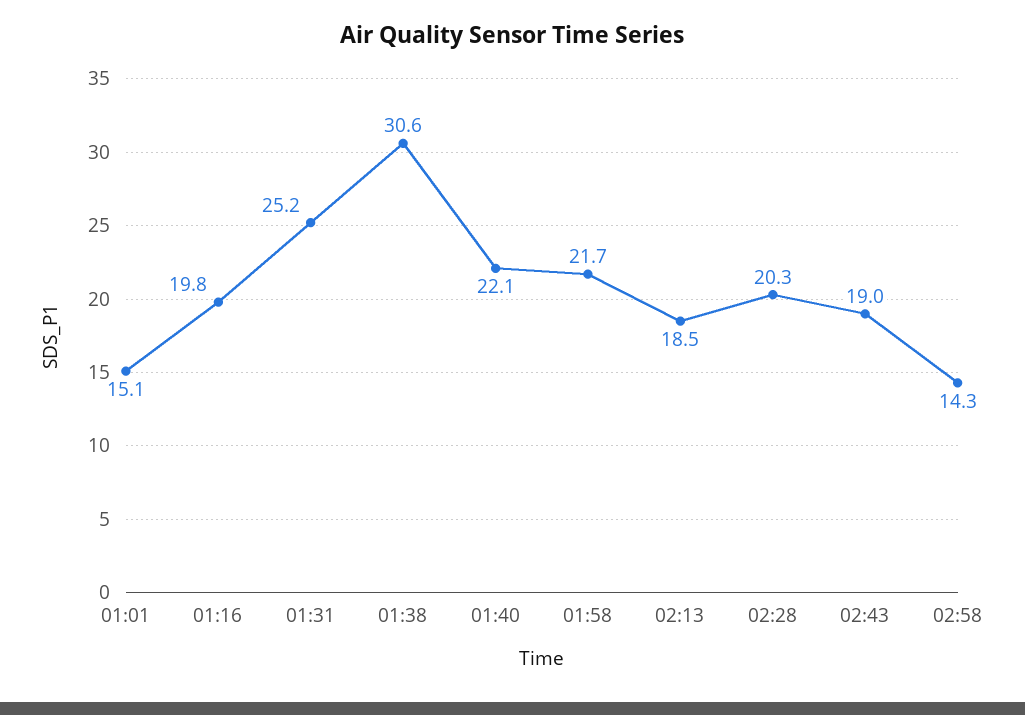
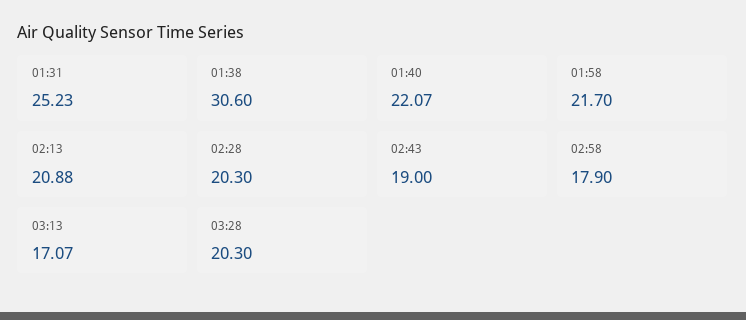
01:01: 15.1 -> none
01:16: 19.8 -> none
02:13: 18.5 -> 20.88
02:58: 14.3 -> 17.9
03:13: none -> 17.07
03:28: none -> 20.3

